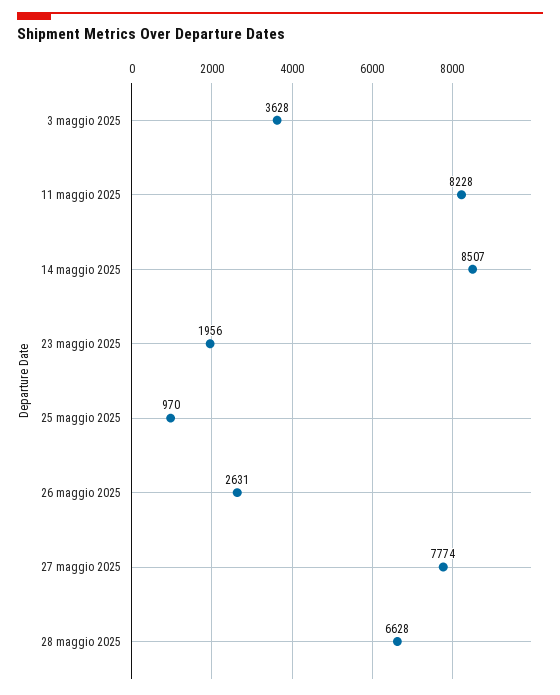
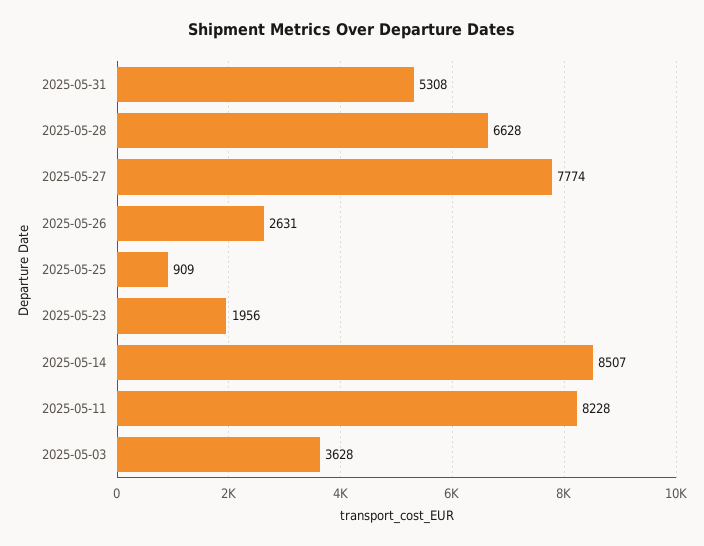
25 maggio 2025: 970 -> 909
2025-05-31: none -> 5308

